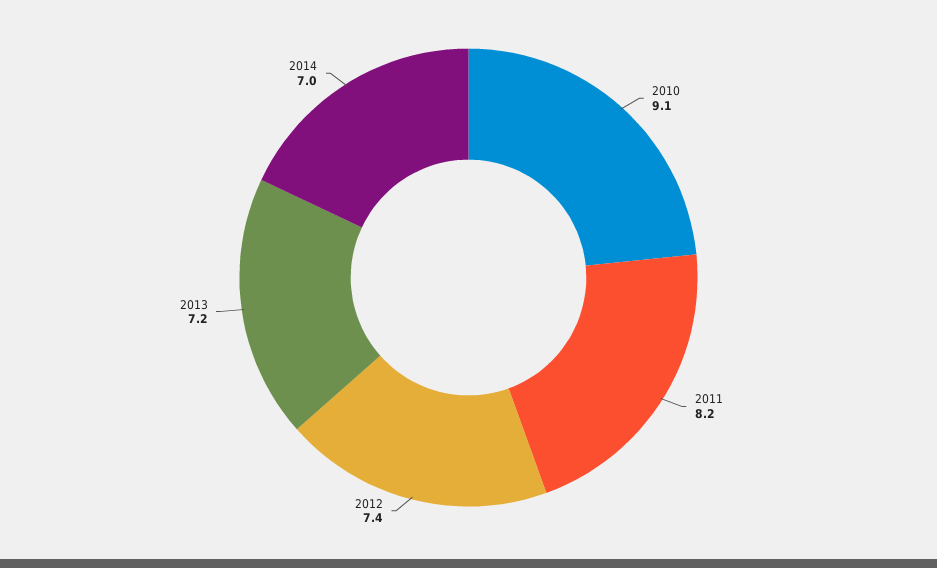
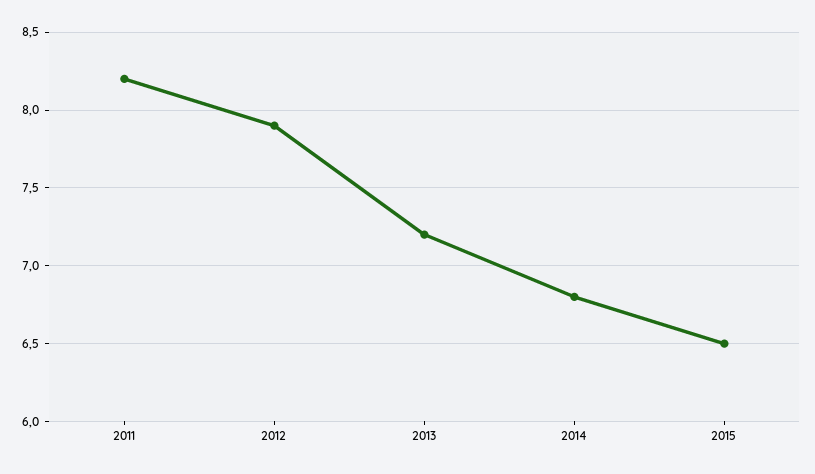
2010: 9.1 -> none
2012: 7.4 -> 7.9
2014: 7 -> 6.8
2015: none -> 6.5

